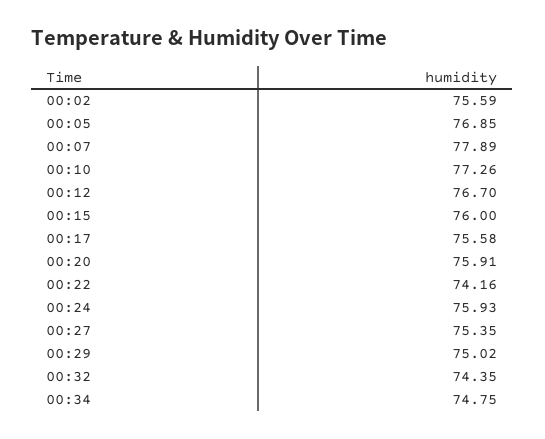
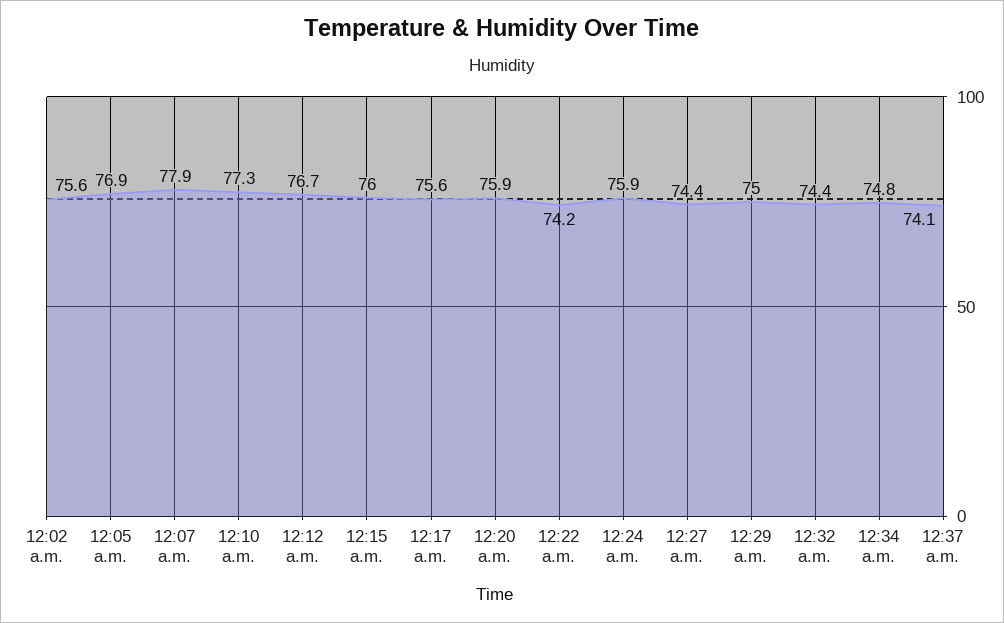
00:27: 75.35 -> 74.4
12:37 a.m.: none -> 74.1

